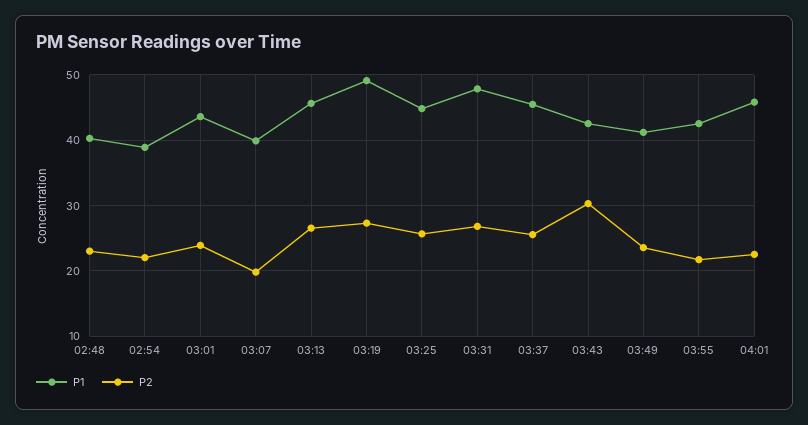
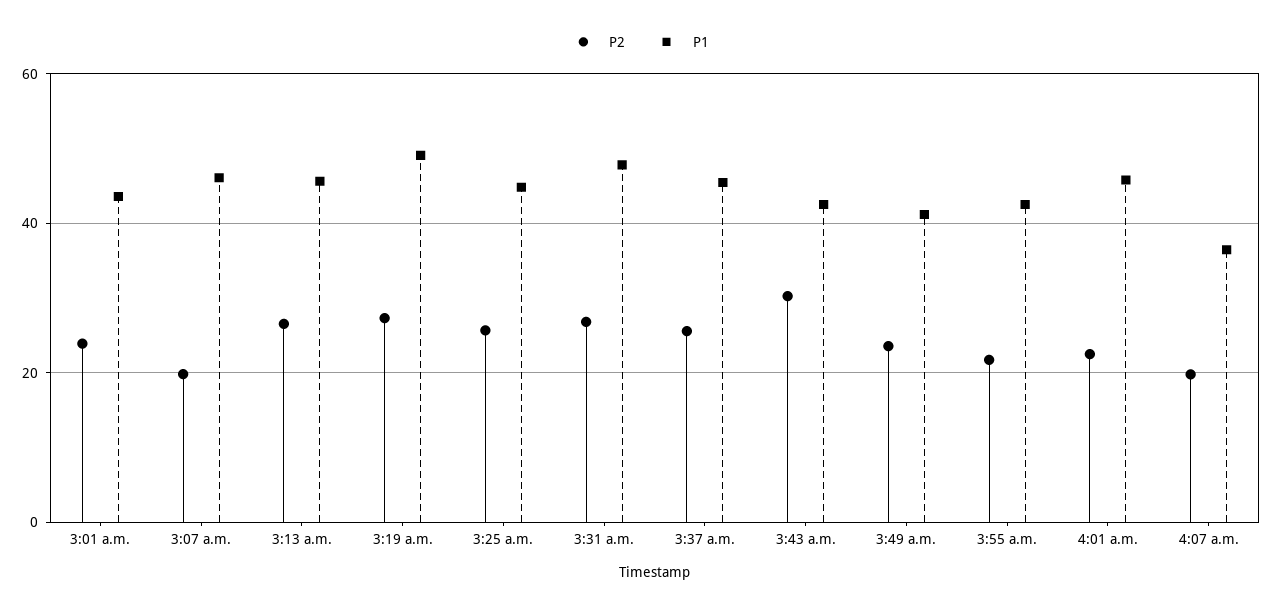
P1, 02:48: 40 -> none
P2, 02:48: 23 -> none
P1, 02:54: 39 -> none
P2, 02:54: 22 -> none
P1, 03:07: 40 -> 46
P2, 4:07 a.m.: none -> 20
P1, 4:07 a.m.: none -> 36

